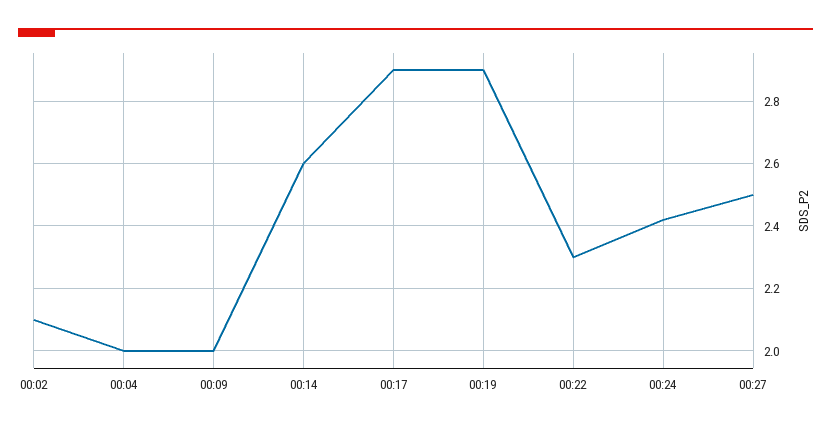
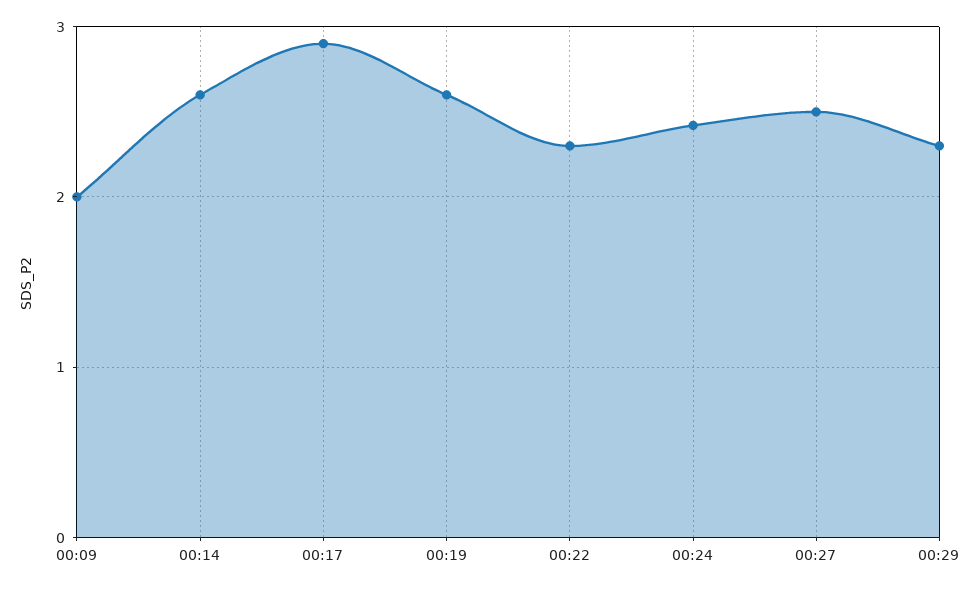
00:02: 2.1 -> none
00:04: 2 -> none
00:19: 2.9 -> 2.6
00:29: none -> 2.3

